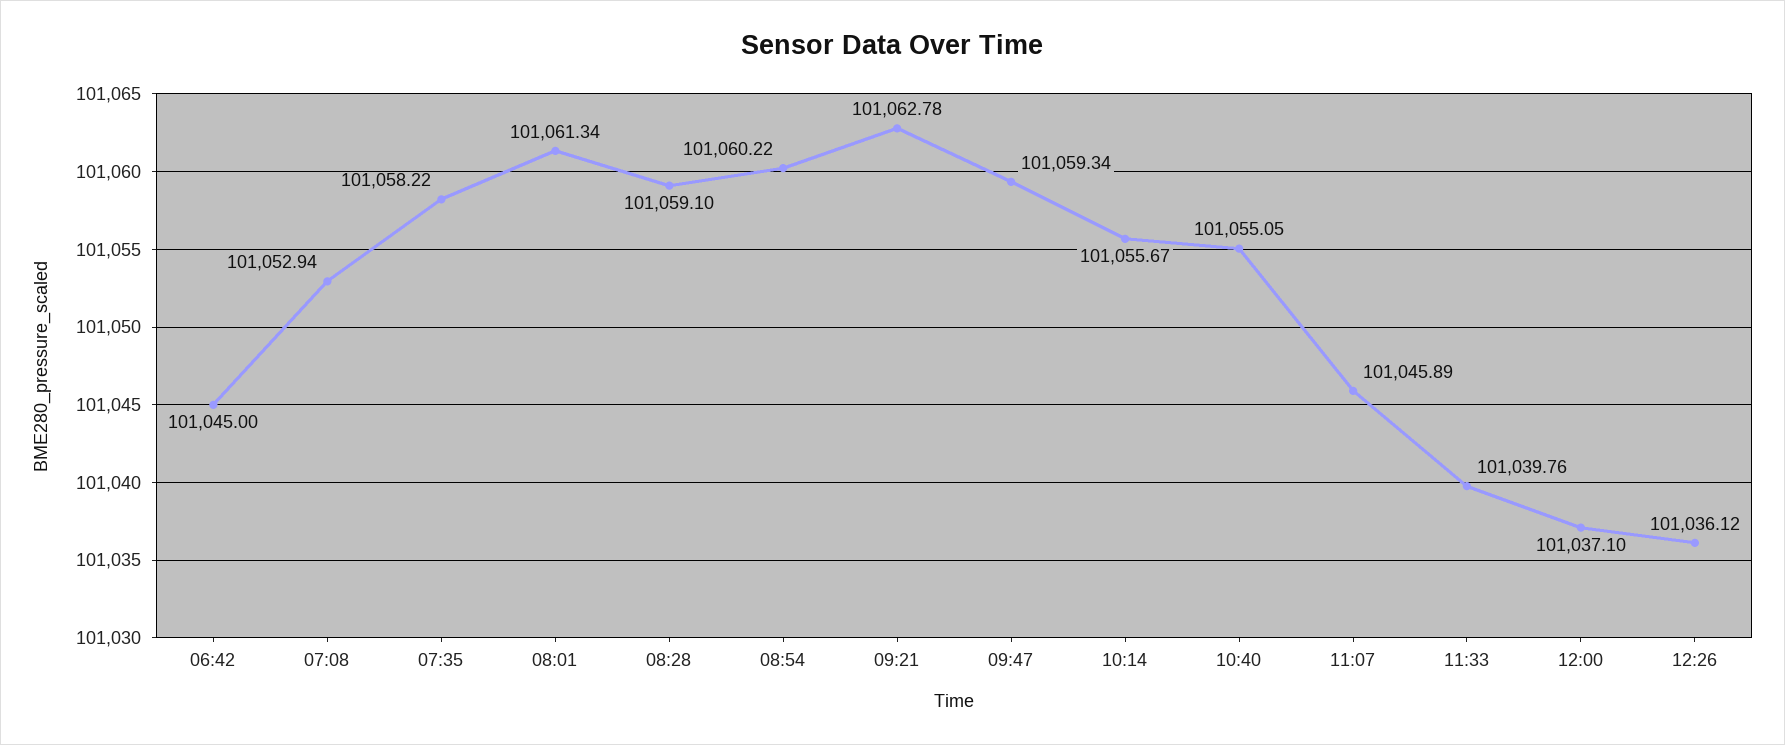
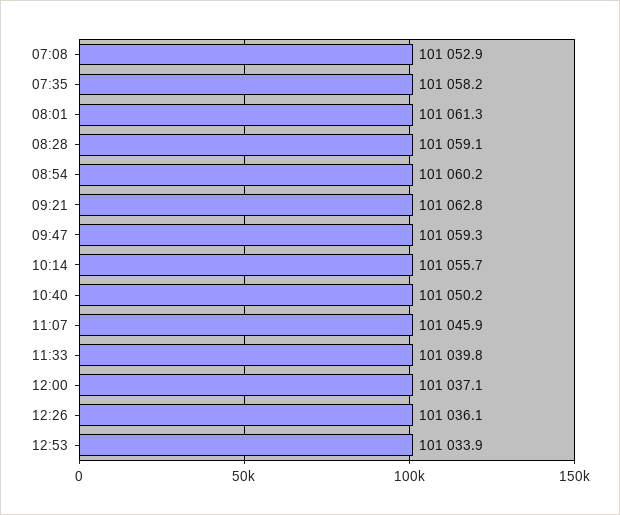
06:42: 101045 -> none
10:40: 101055.05 -> 101050.2
12:53: none -> 101033.9

